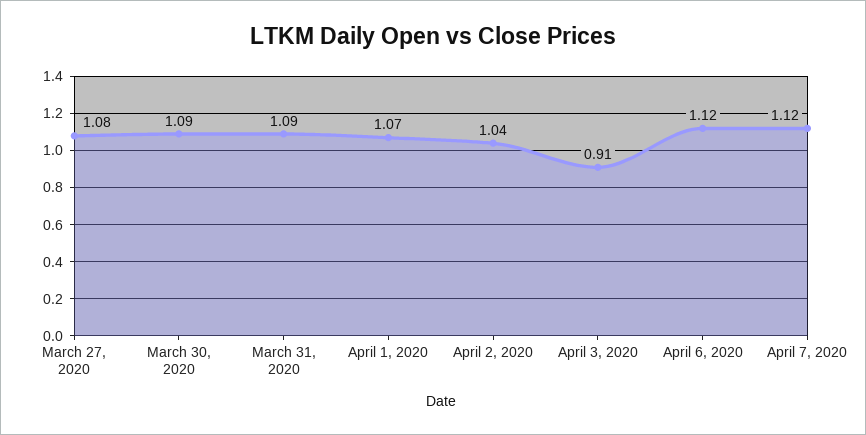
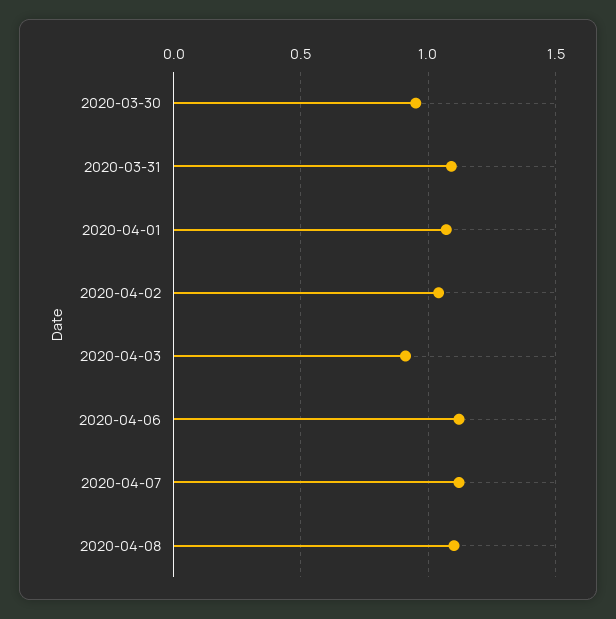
March 27, 2020: 1.08 -> none
March 30, 2020: 1.09 -> 0.95
2020-04-08: none -> 1.1

